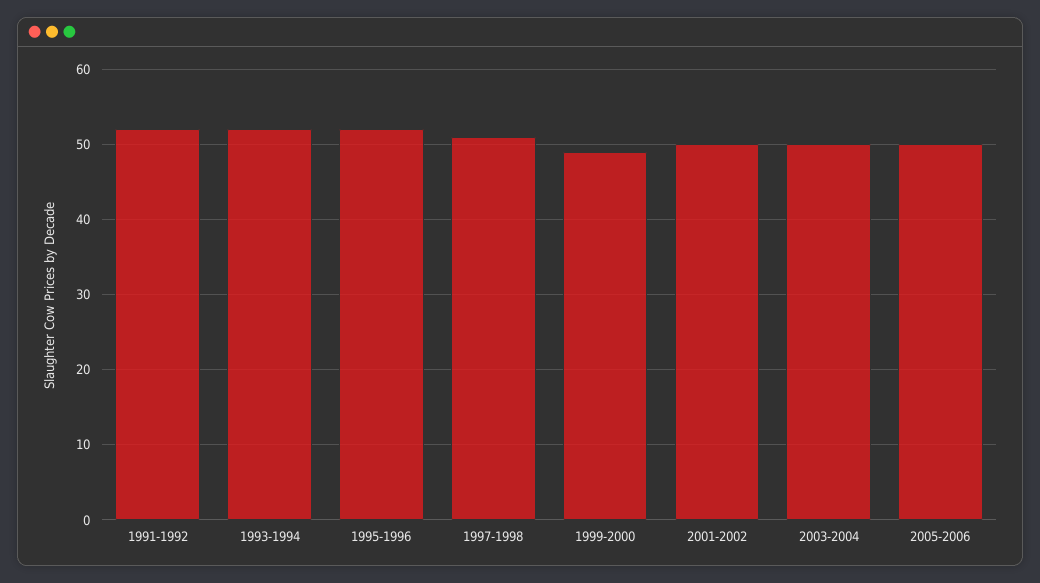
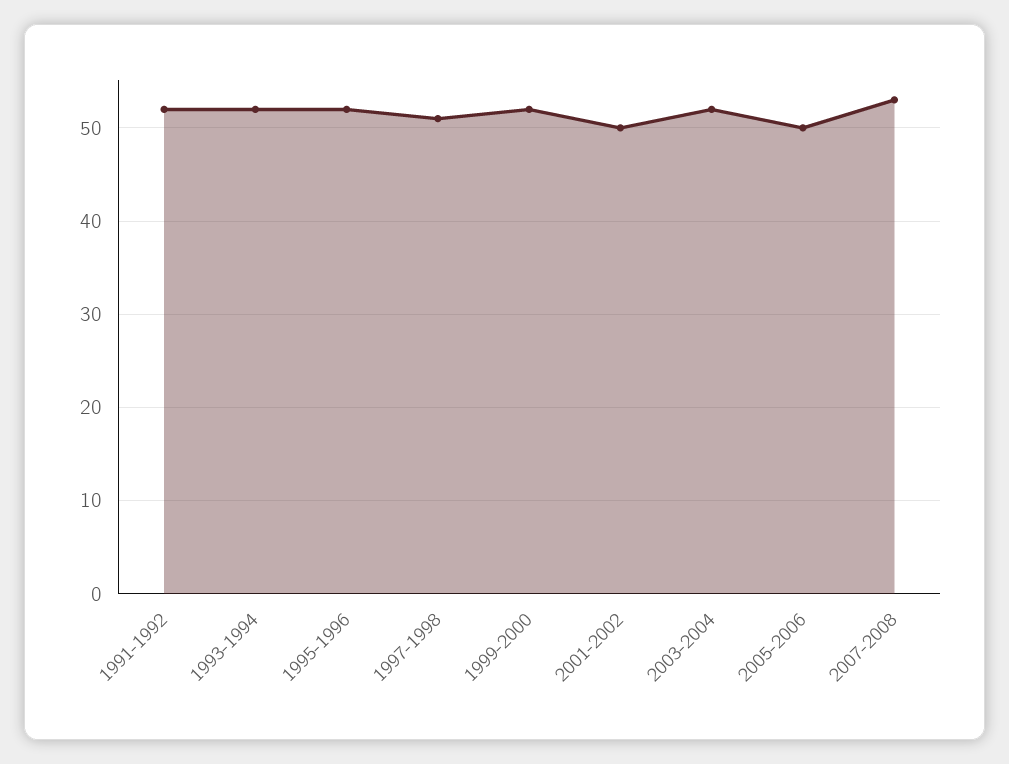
1999-2000: 49 -> 52
2003-2004: 50 -> 52
2007-2008: none -> 53

